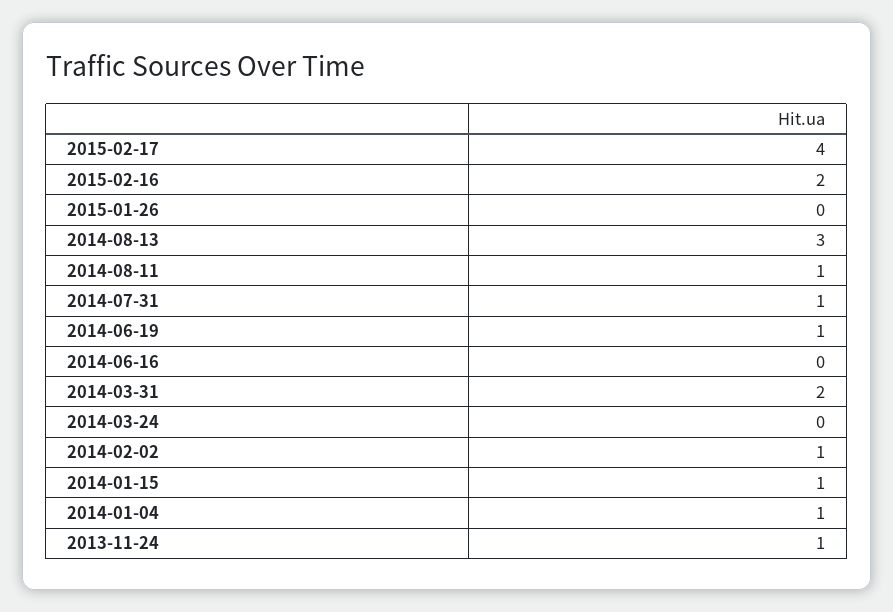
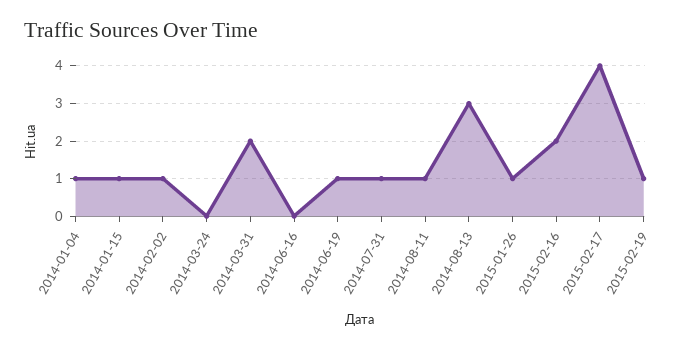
2015-01-26: 0 -> 1
2013-11-24: 1 -> none
2015-02-19: none -> 1

